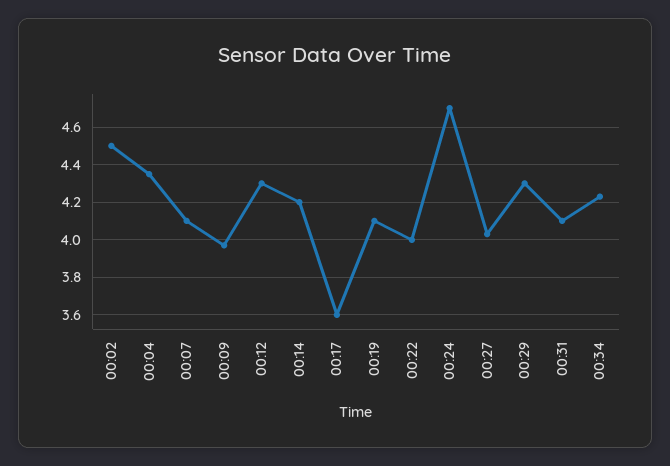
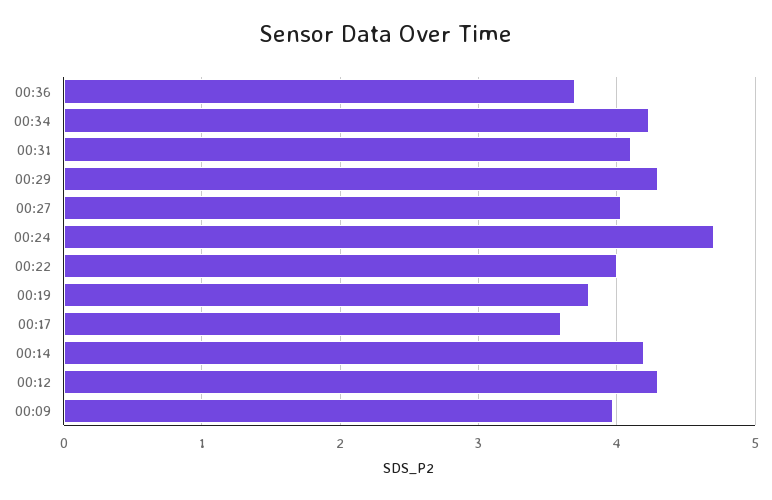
00:02: 4.5 -> none
00:04: 4.35 -> none
00:07: 4.1 -> none
00:19: 4.1 -> 3.8
00:36: none -> 3.7

